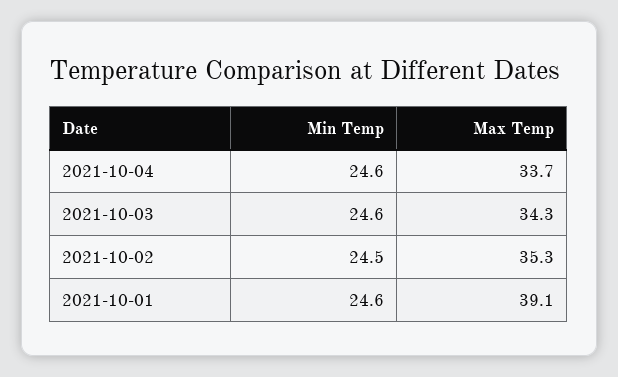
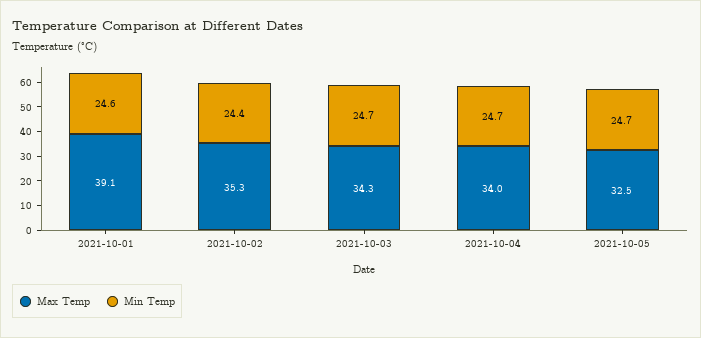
Min Temp, 2021-10-04: 24.6 -> 24.7
Max Temp, 2021-10-04: 33.7 -> 34
Min Temp, 2021-10-03: 24.6 -> 24.7
Min Temp, 2021-10-02: 24.5 -> 24.4
Max Temp, 2021-10-05: none -> 32.5
Min Temp, 2021-10-05: none -> 24.7

